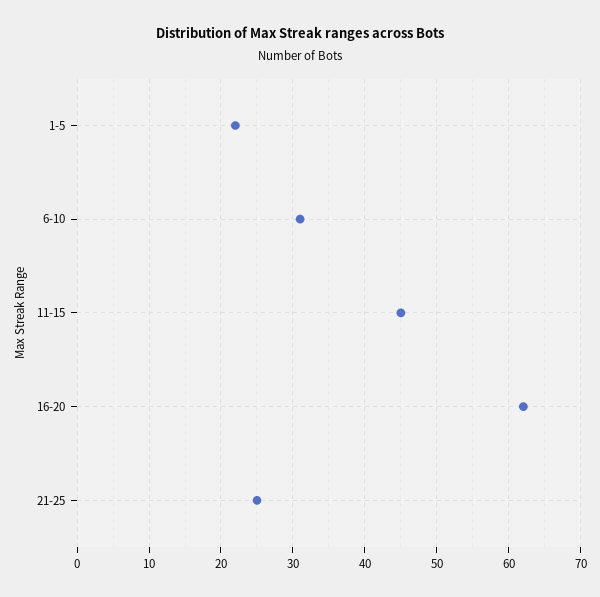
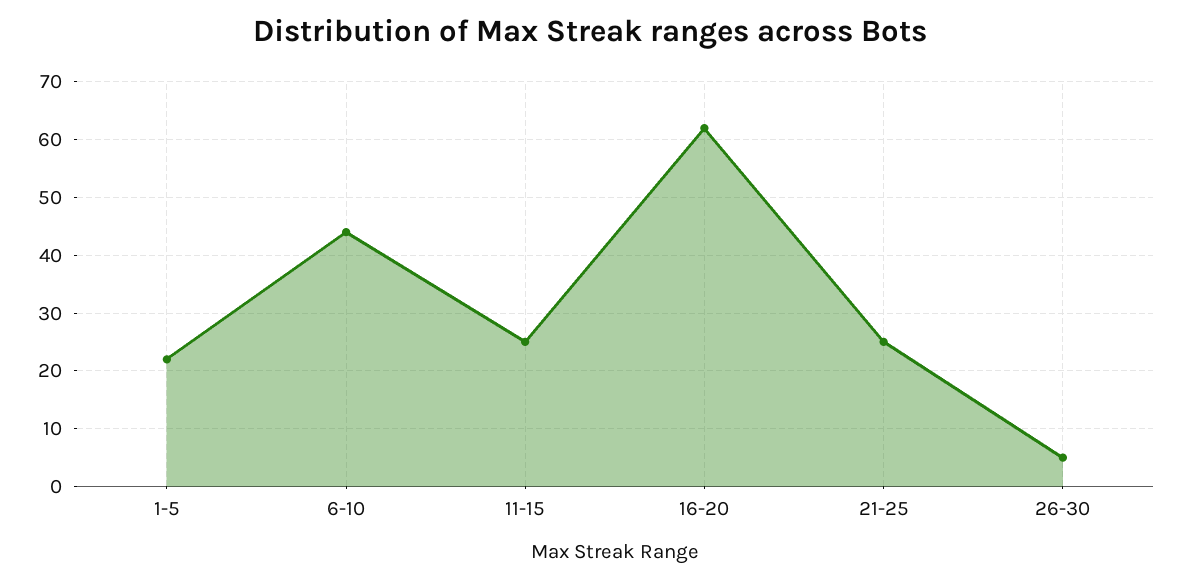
6-10: 31 -> 45
11-15: 45 -> 25
26-30: none -> 5

